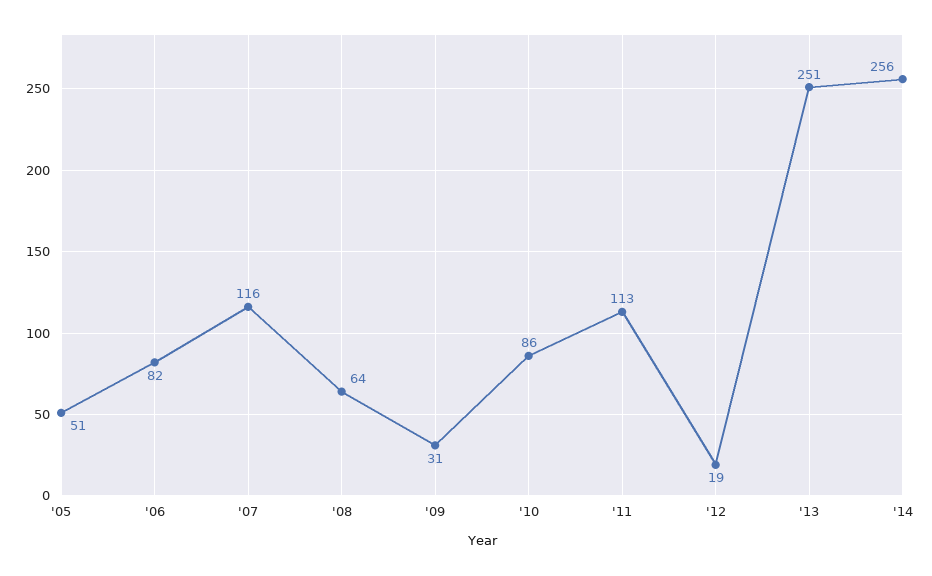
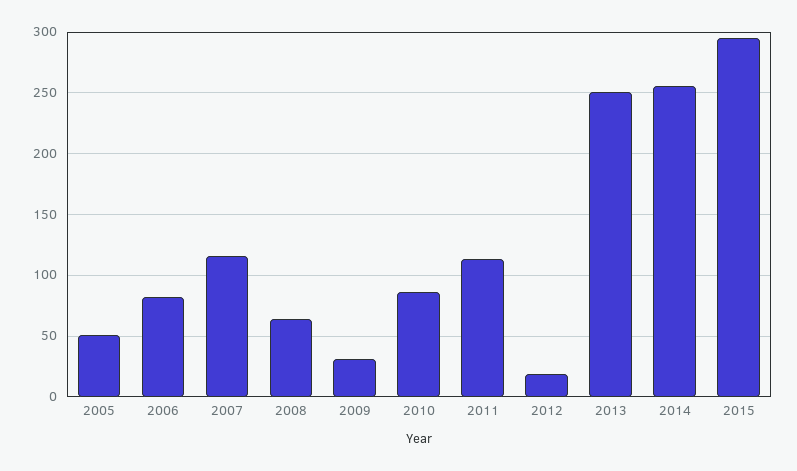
2015: none -> 295

